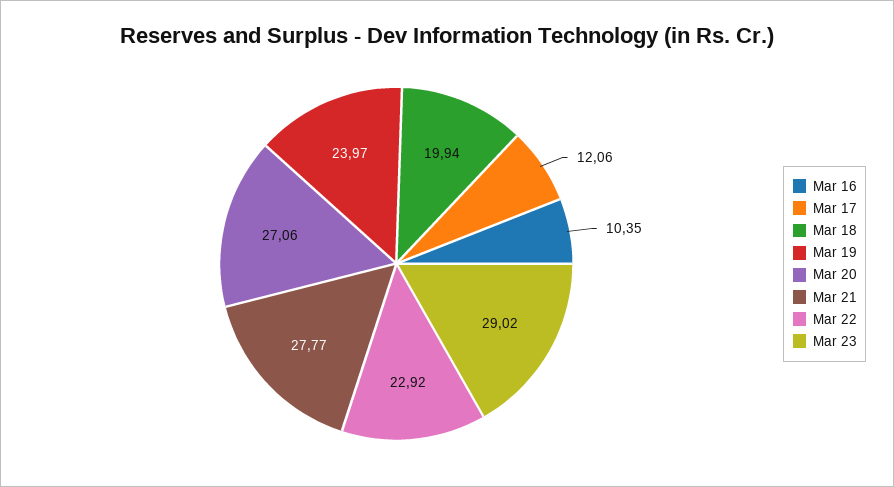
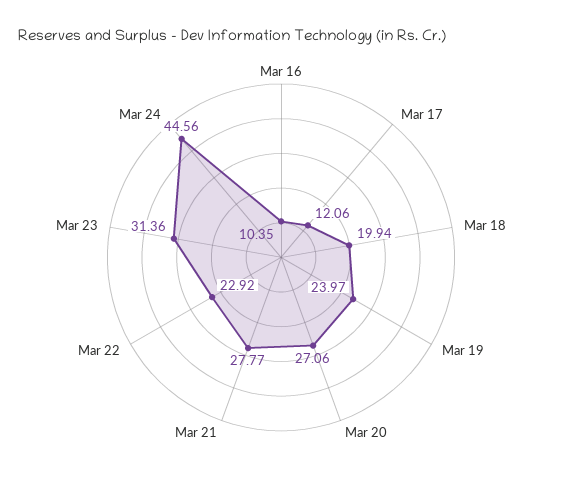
Mar 23: 29.02 -> 31.36
Mar 24: none -> 44.56

